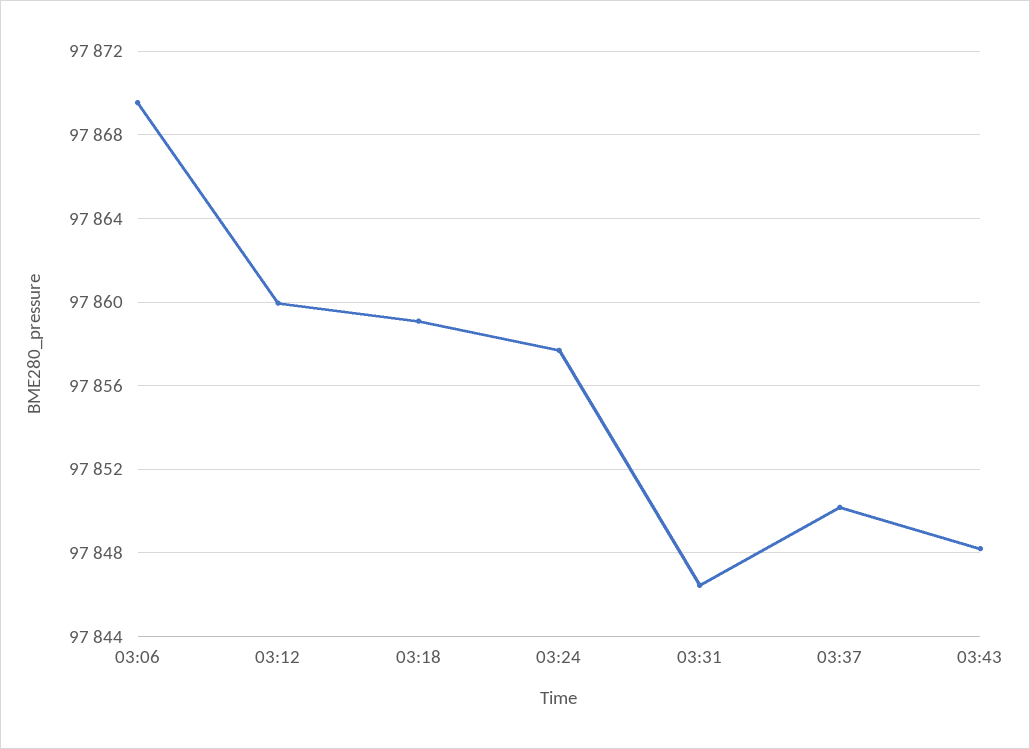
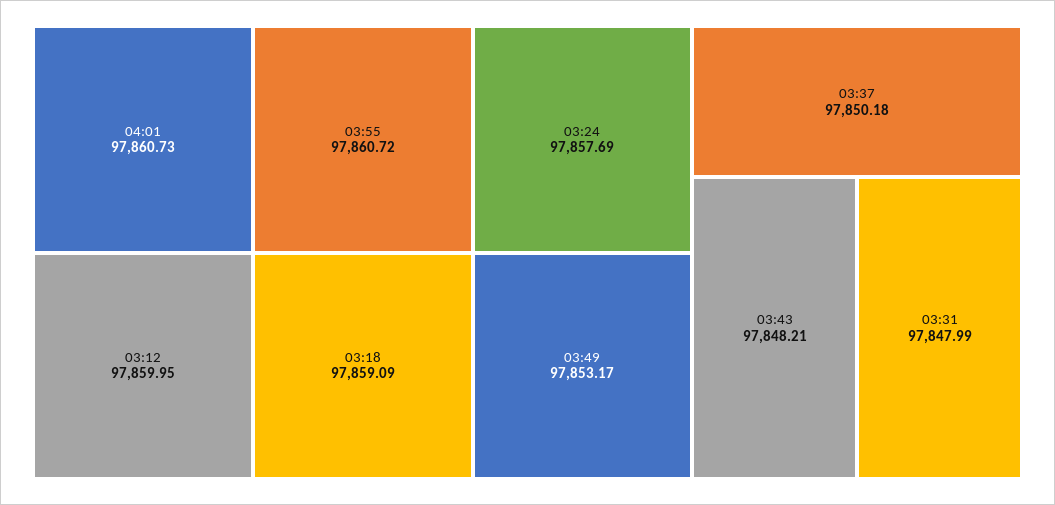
03:06: 97869.5 -> none
03:31: 97846.5 -> 97847.99
04:01: none -> 97860.73
03:55: none -> 97860.72
03:49: none -> 97853.17

